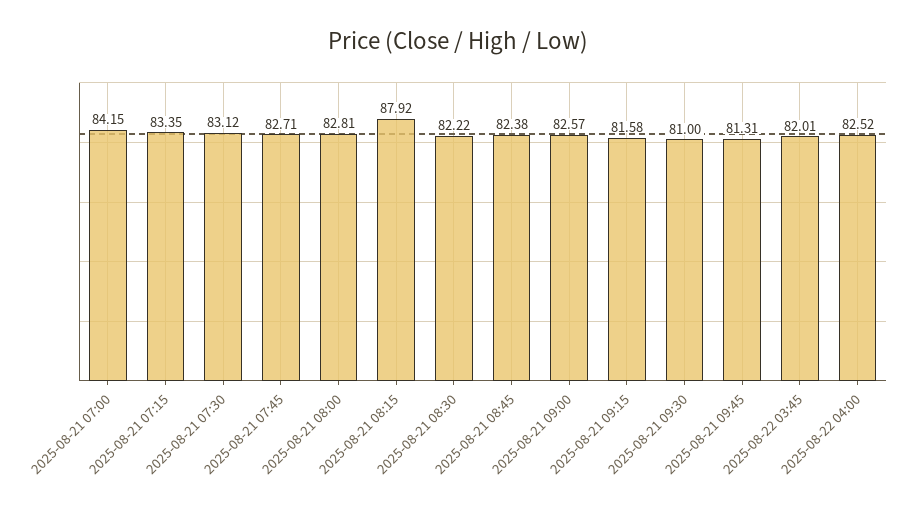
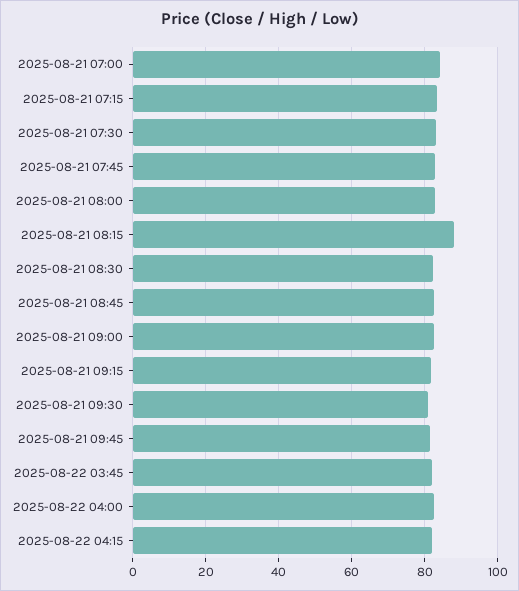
2025-08-22 04:15: none -> 82

